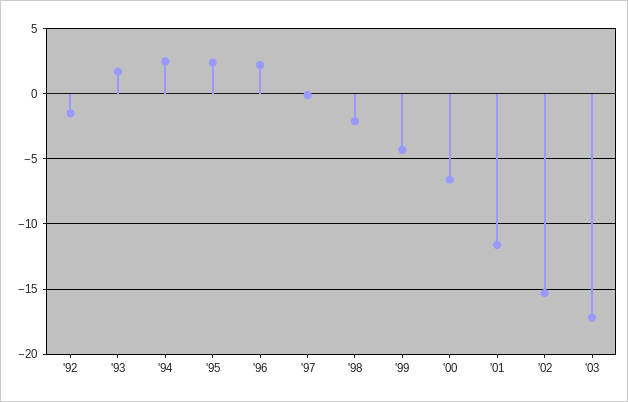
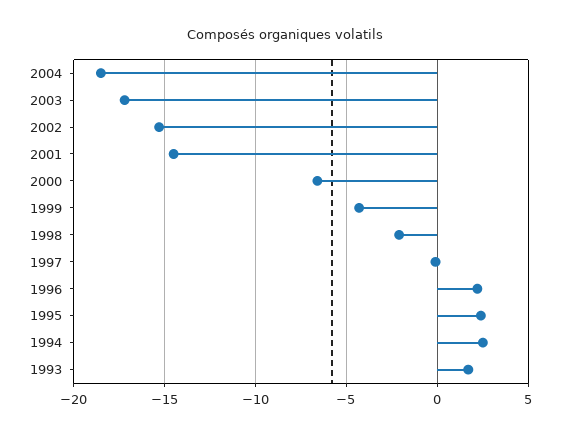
'92: -1.5 -> none
'01: -11.5 -> -14.5
2004: none -> -18.5

